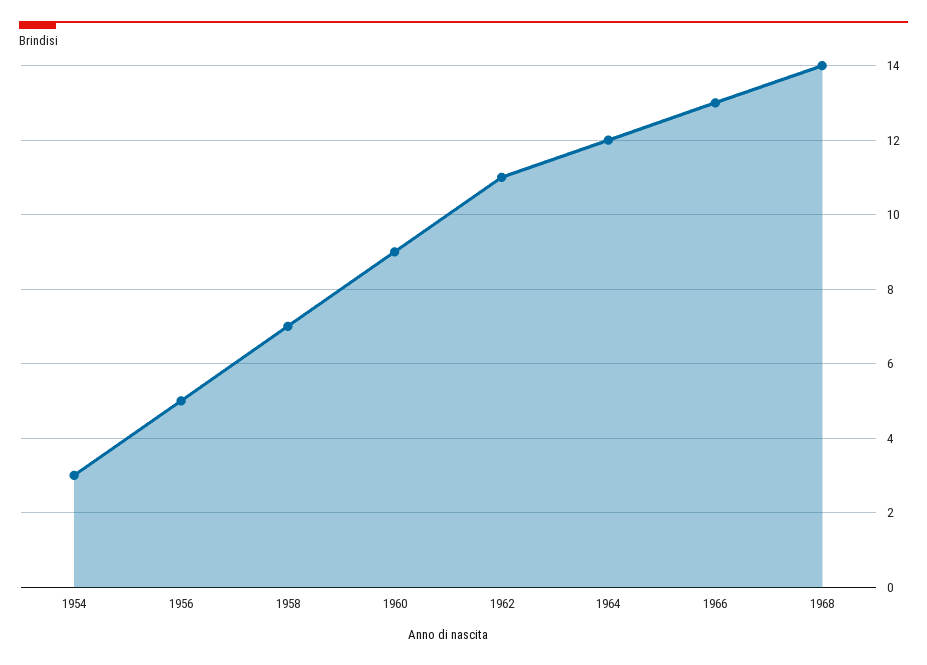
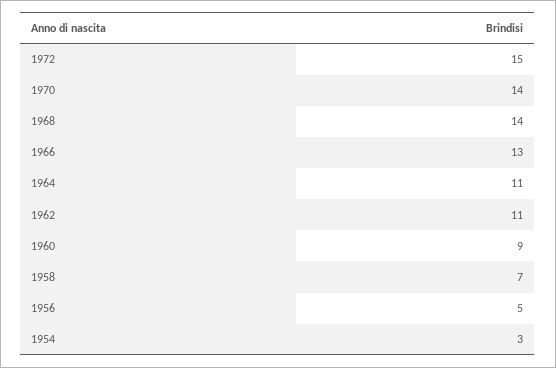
1964: 12 -> 11
1972: none -> 15
1970: none -> 14

